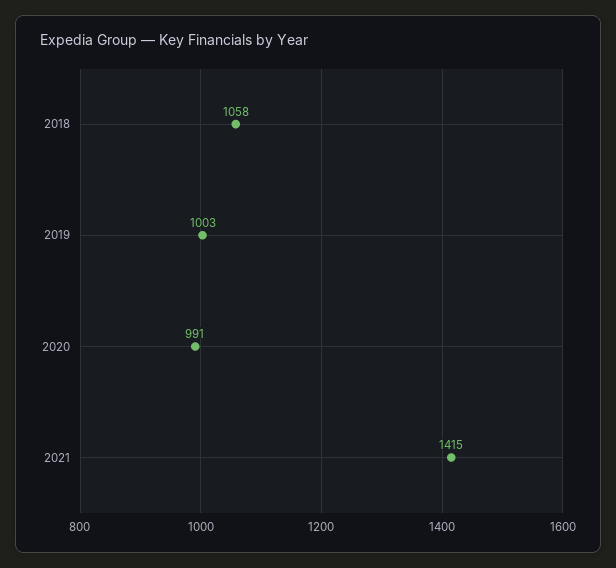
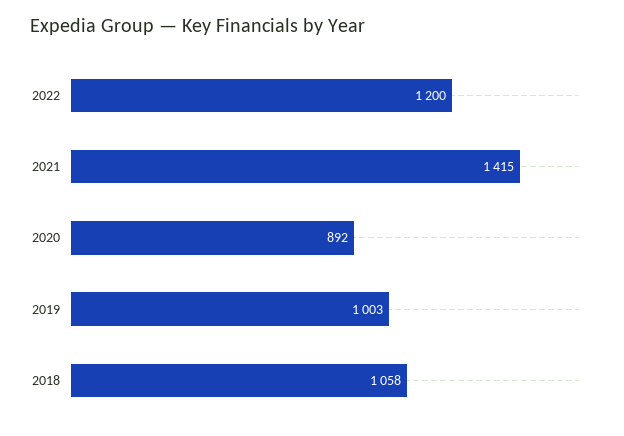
2020: 991 -> 892
2022: none -> 1200

